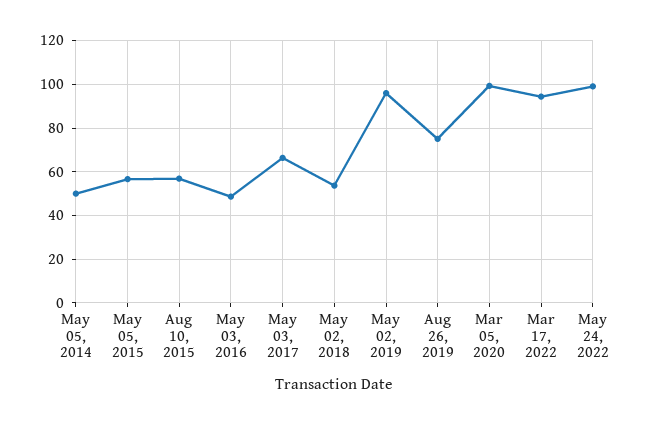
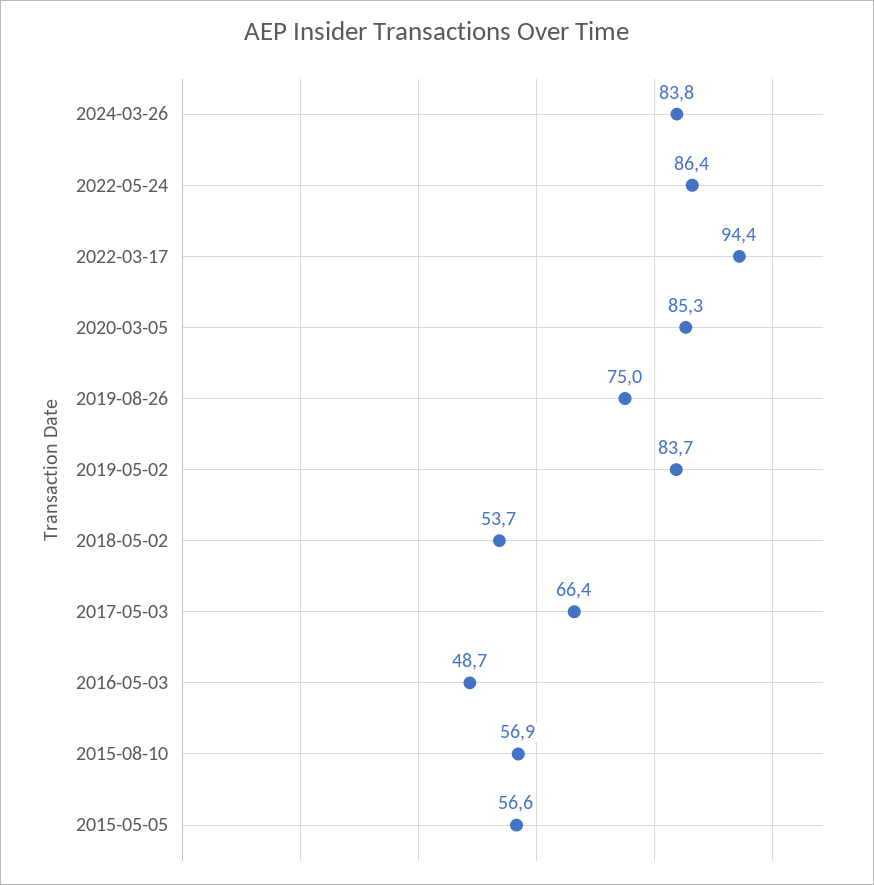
May 05, 2014: 50 -> none
May 02, 2019: 95 -> 83.7
Mar 05, 2020: 100 -> 85.3
May 24, 2022: 100 -> 86.4
2024-03-26: none -> 83.8

